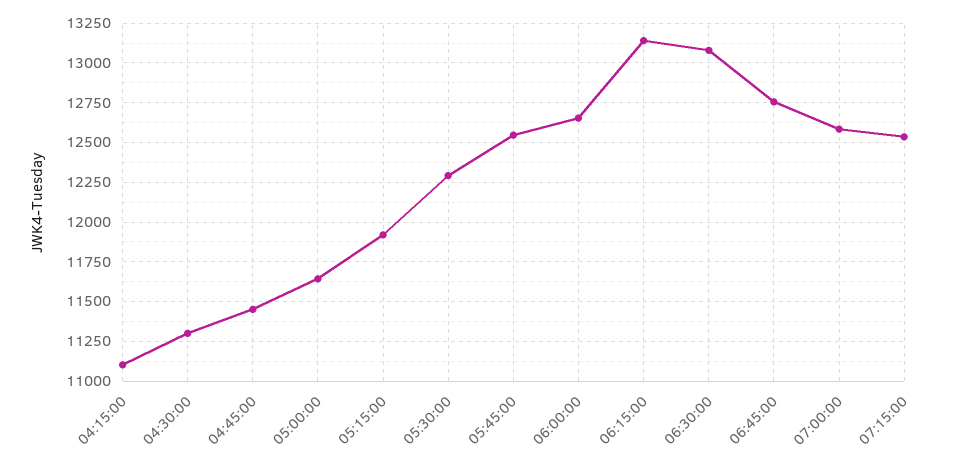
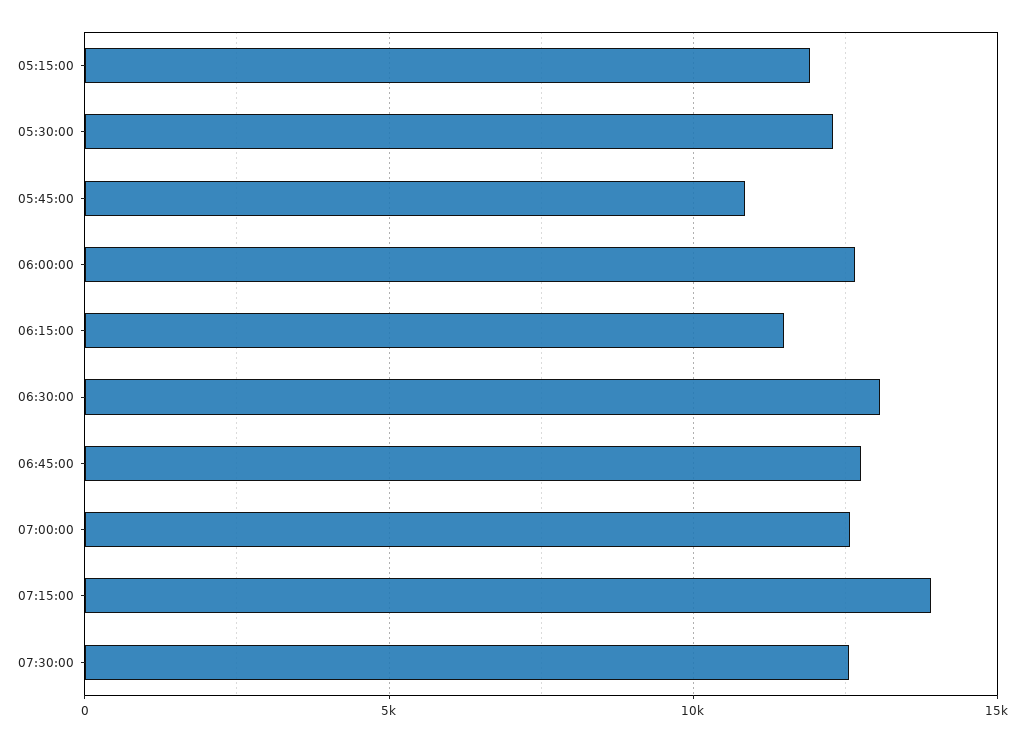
04:15:00: 11100 -> none
04:30:00: 11300 -> none
04:45:00: 11450 -> none
05:00:00: 11650 -> none
05:45:00: 12550 -> 11000
06:15:00: 13150 -> 11500
07:15:00: 12550 -> 14000
07:30:00: none -> 12500

